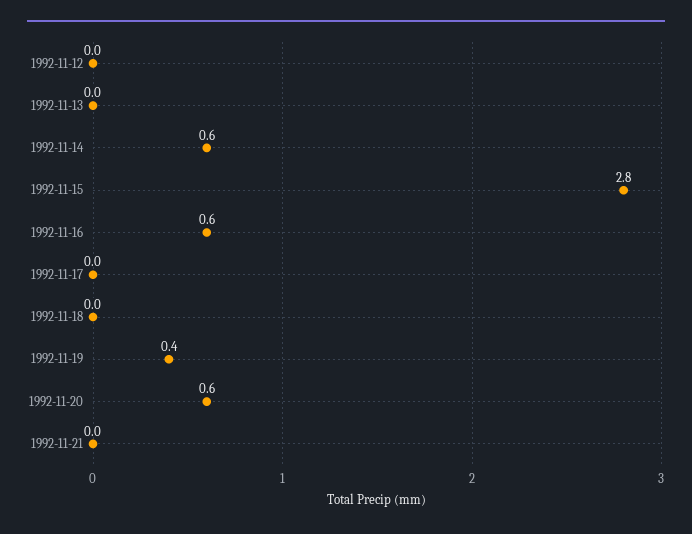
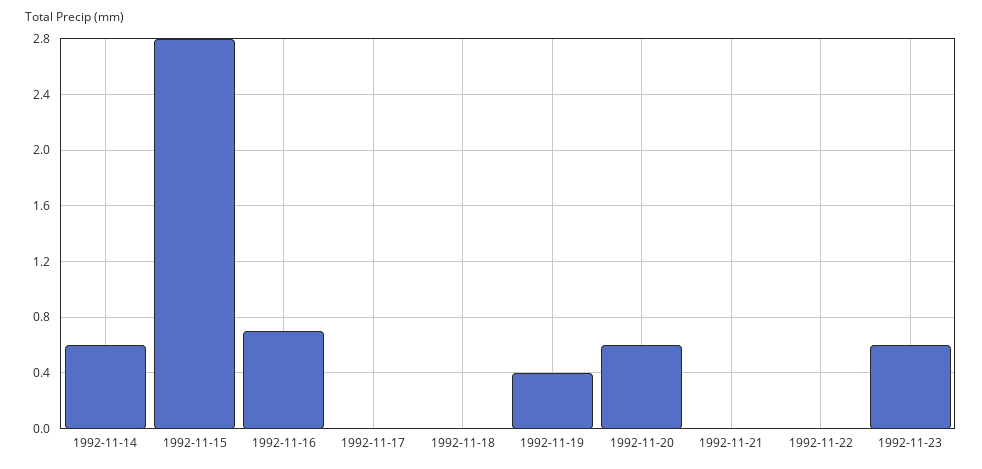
1992-11-12: 0 -> none
1992-11-13: 0 -> none
1992-11-16: 0.6 -> 0.7
1992-11-22: none -> 0
1992-11-23: none -> 0.6

